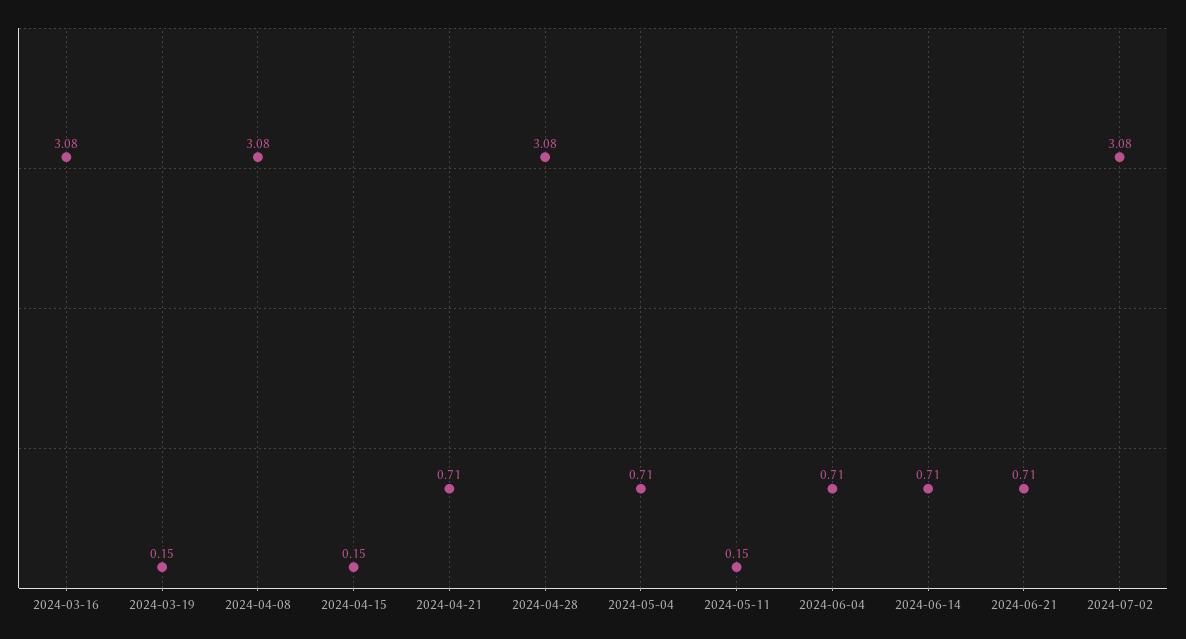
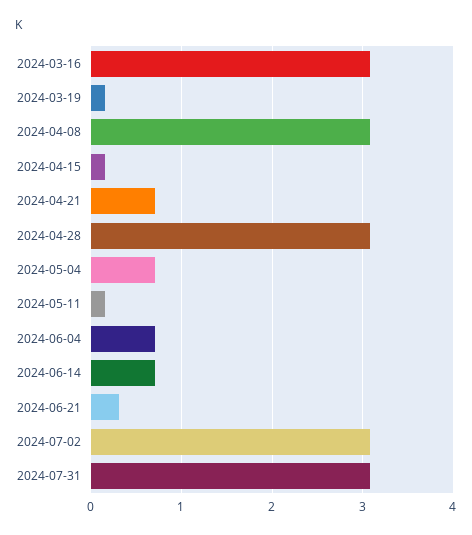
2024-06-21: 0.71 -> 0.3
2024-07-31: none -> 3.1

